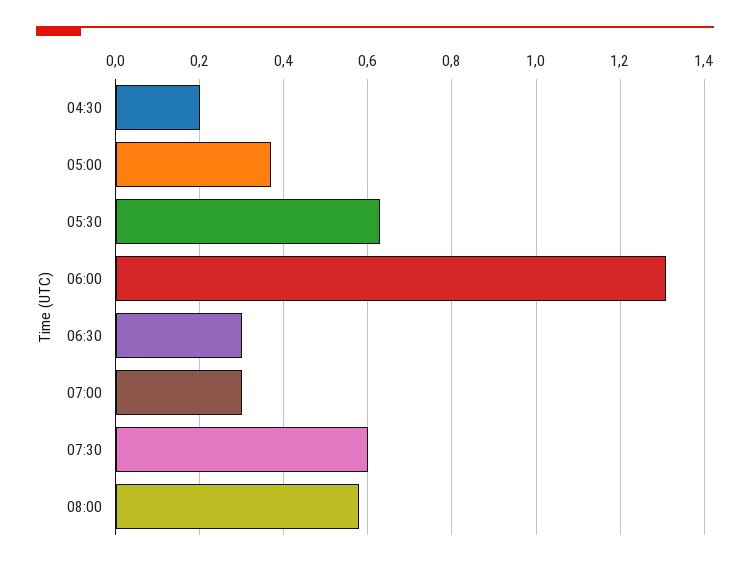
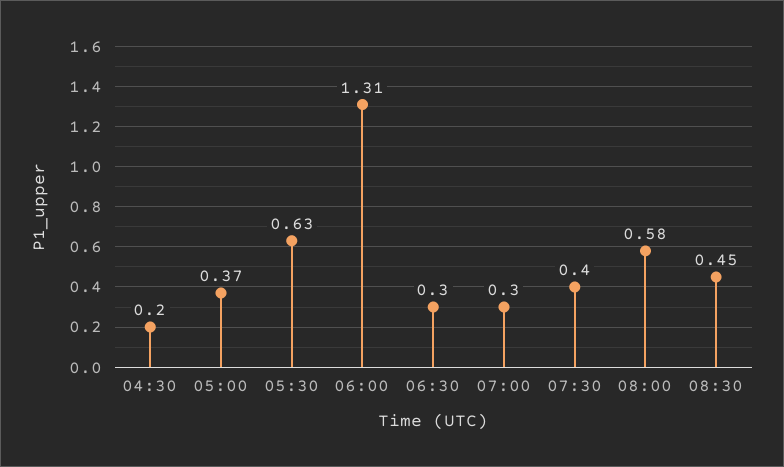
07:30: 0.6 -> 0.4
08:30: none -> 0.45

